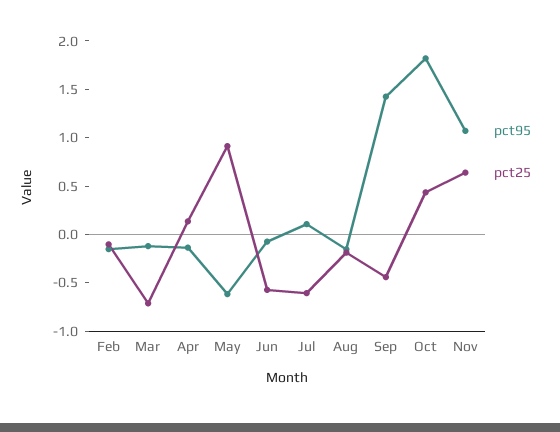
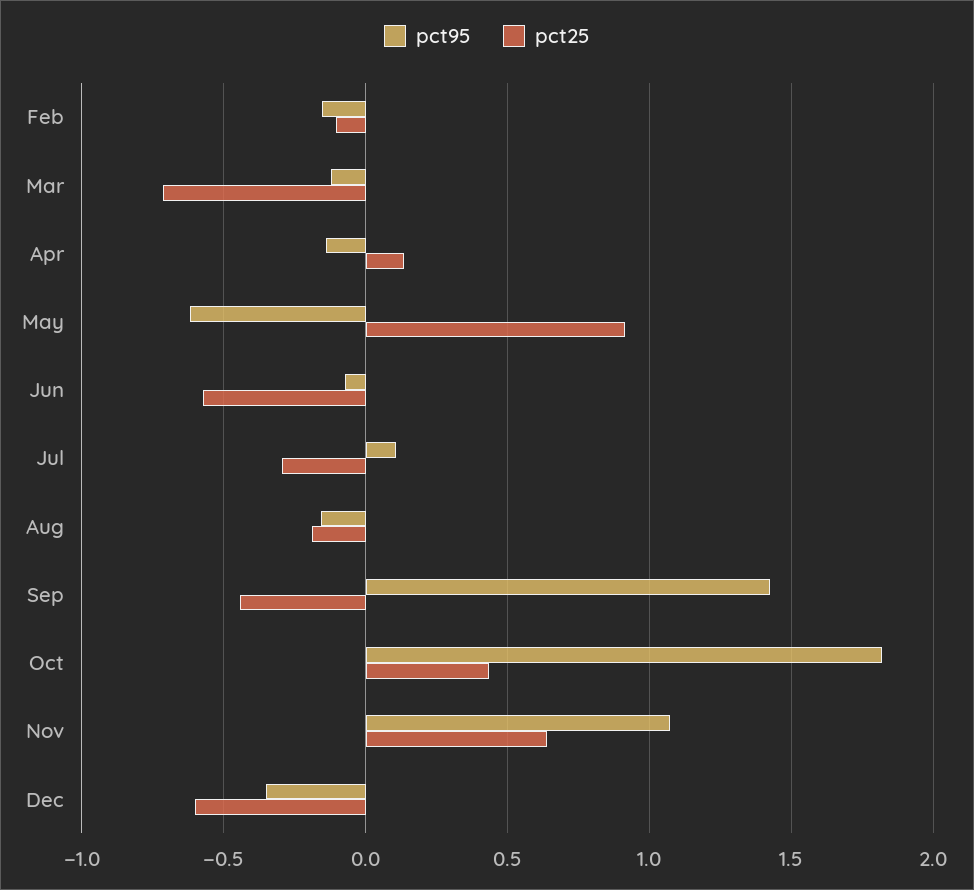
pct25, Jul: -0.6 -> -0.3
pct95, Dec: none -> -0.35
pct25, Dec: none -> -0.6

